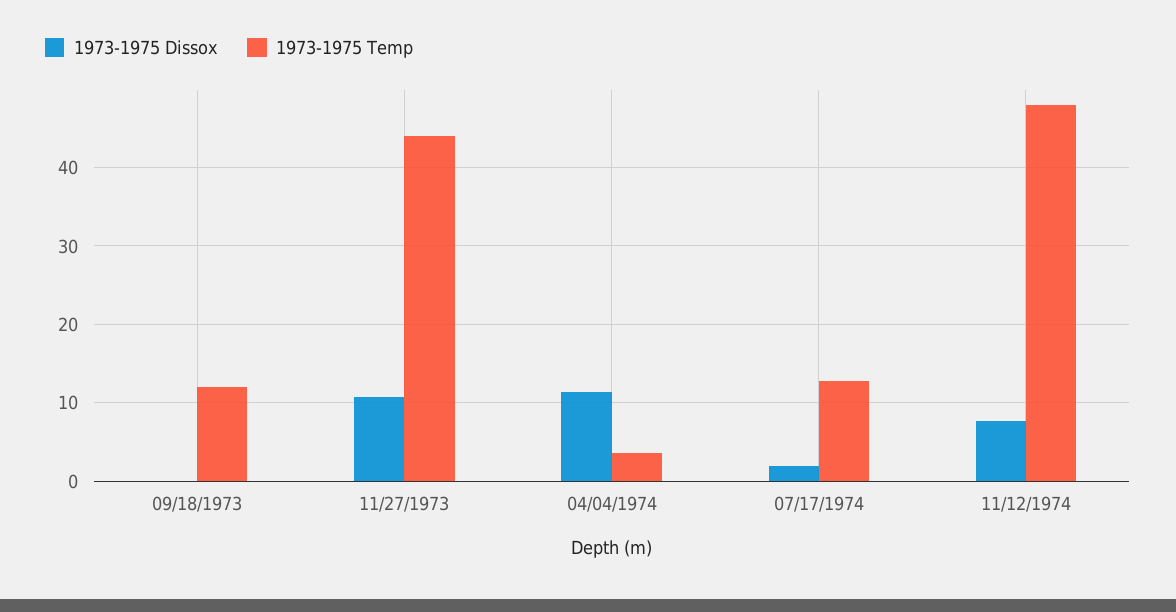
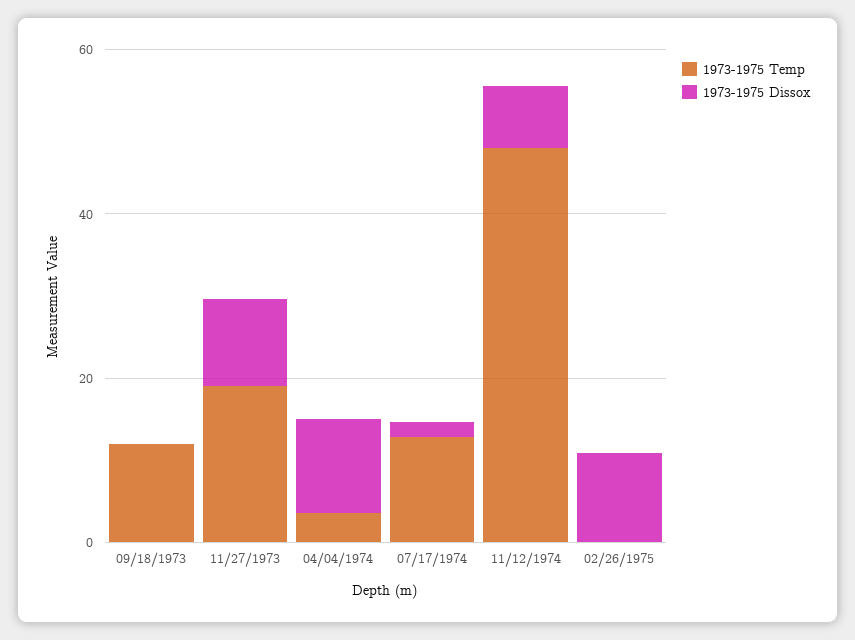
1973-1975 Temp, 11/27/1973: 44 -> 20
1973-1975 Temp, 02/26/1975: none -> 0
1973-1975 Dissox, 02/26/1975: none -> 10

